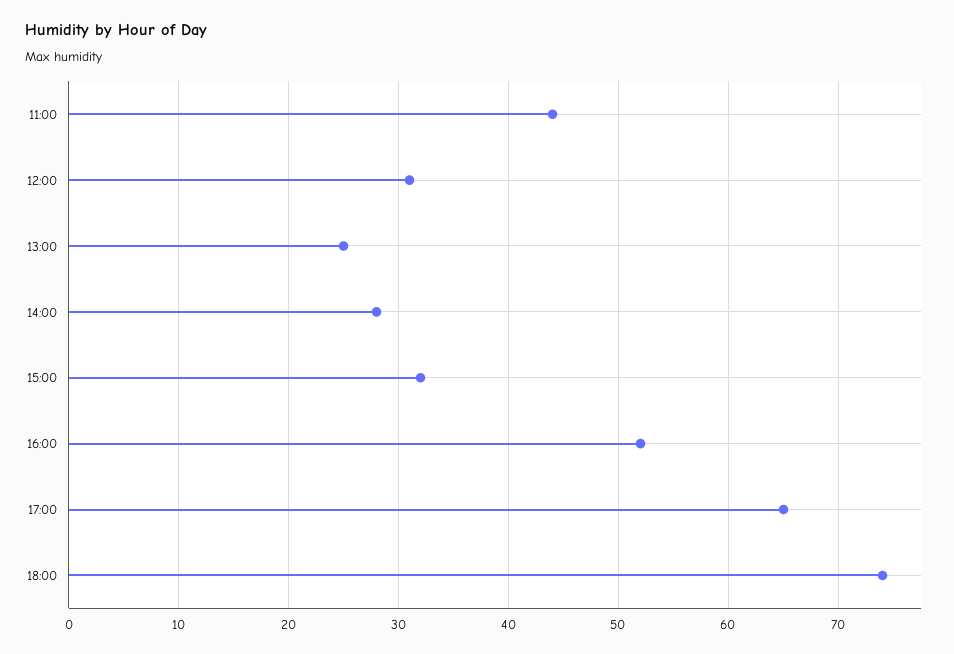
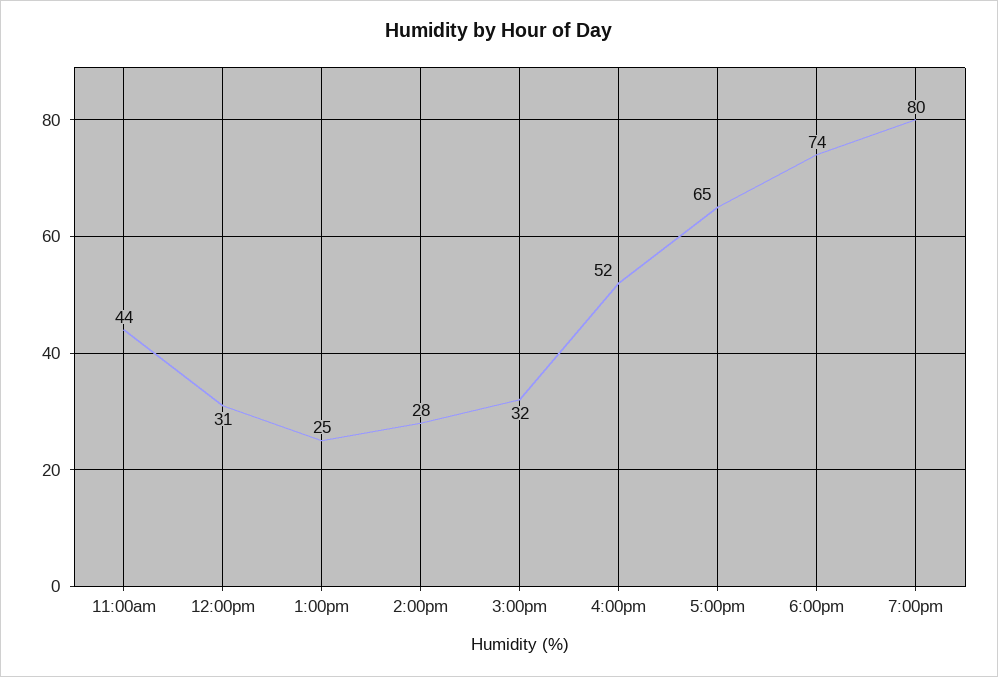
7:00pm: none -> 80

